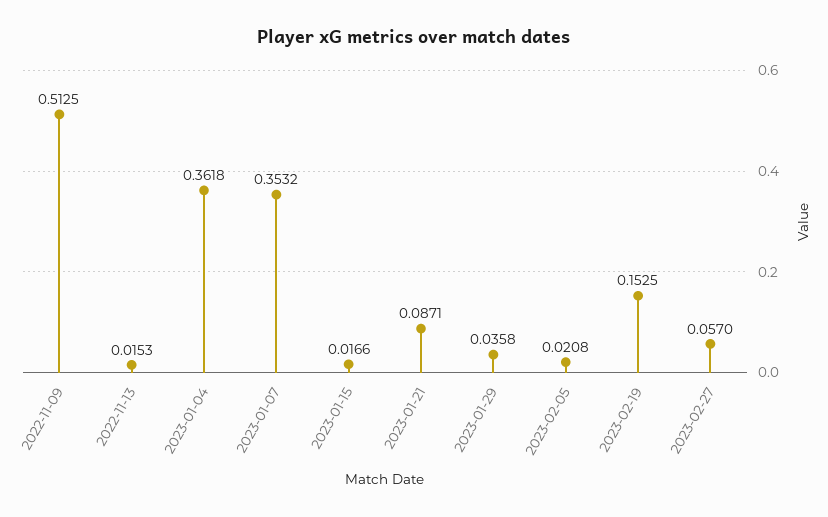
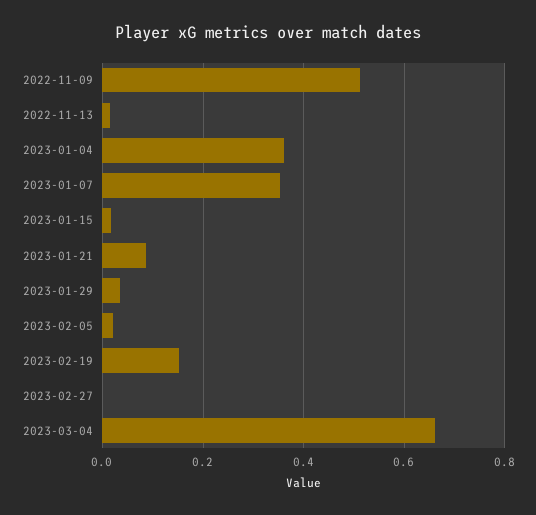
2023-02-27: 0.057 -> 0
2023-03-04: none -> 0.66

